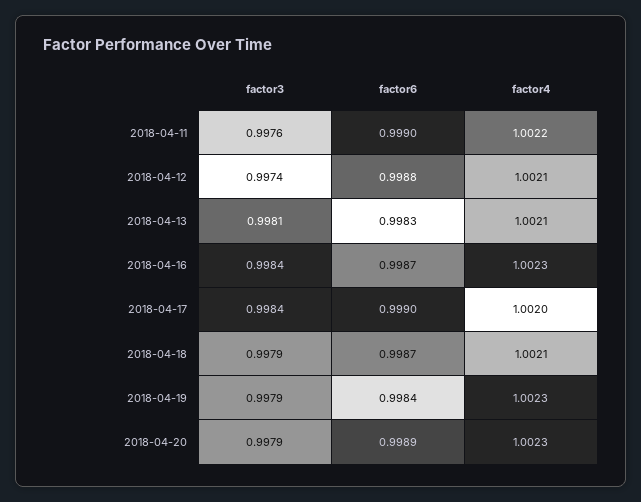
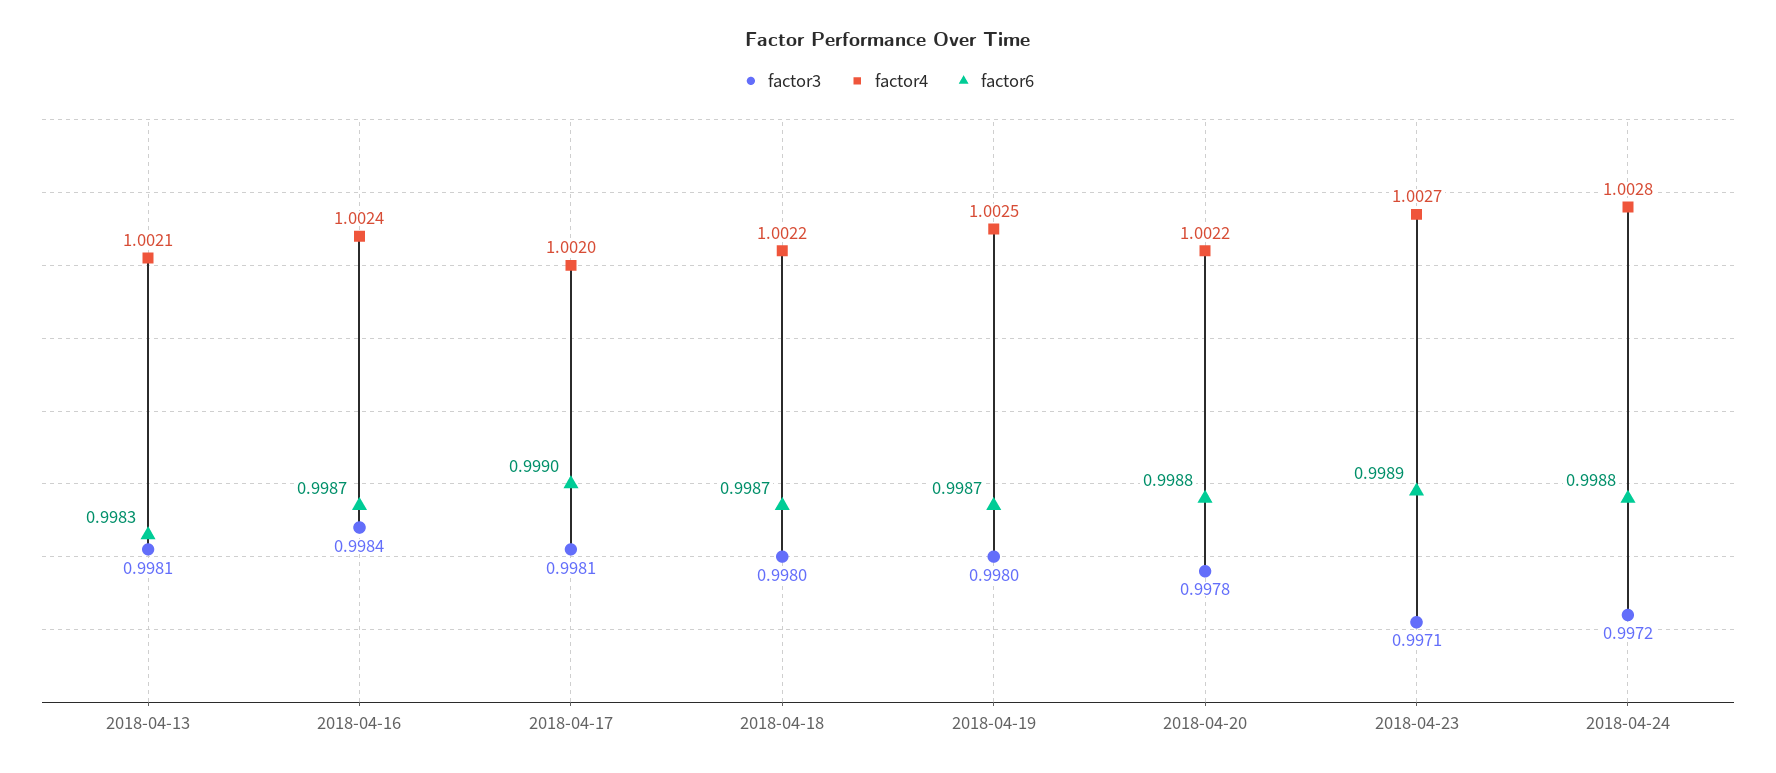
factor3, 2018-04-11: 0.9976 -> none
factor6, 2018-04-11: 0.999 -> none
factor4, 2018-04-11: 1.0022 -> none
factor3, 2018-04-12: 0.9974 -> none
factor6, 2018-04-12: 0.9988 -> none
factor4, 2018-04-12: 1.0021 -> none
factor4, 2018-04-16: 1.0023 -> 1.0024
factor3, 2018-04-17: 0.9984 -> 0.9981
factor3, 2018-04-18: 0.9979 -> 0.998
factor4, 2018-04-18: 1.0021 -> 1.0022
factor3, 2018-04-19: 0.9979 -> 0.998
factor6, 2018-04-19: 0.9984 -> 0.9987
factor4, 2018-04-19: 1.0023 -> 1.0025
factor3, 2018-04-20: 0.9979 -> 0.9978
factor6, 2018-04-20: 0.9989 -> 0.9988
factor4, 2018-04-20: 1.0023 -> 1.0022
factor3, 2018-04-23: none -> 0.9971
factor4, 2018-04-23: none -> 1.0027
factor6, 2018-04-23: none -> 0.9989
factor3, 2018-04-24: none -> 0.9972
factor4, 2018-04-24: none -> 1.0028
factor6, 2018-04-24: none -> 0.9988

